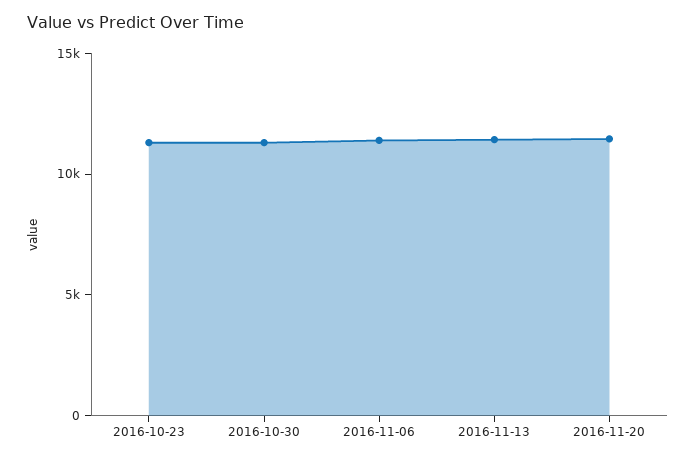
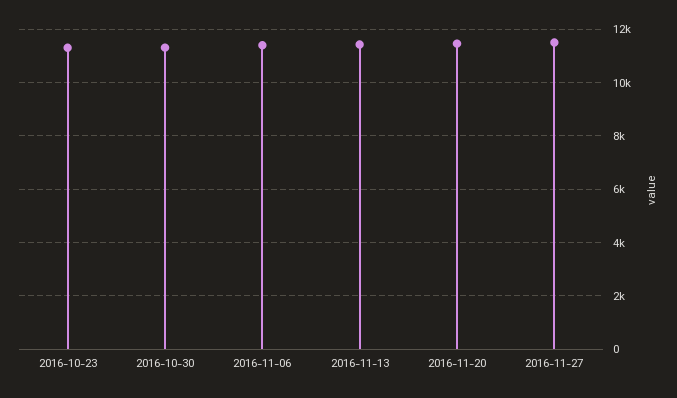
2016-11-27: none -> 11500

